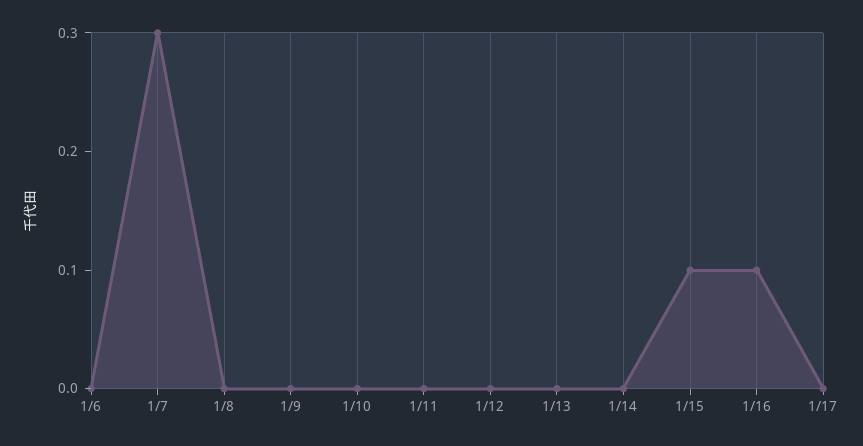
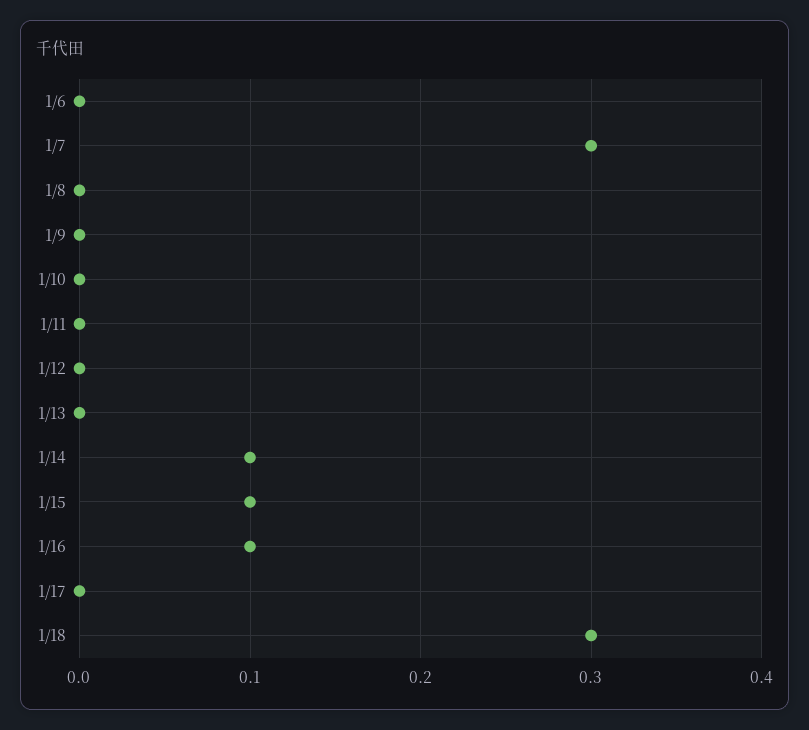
1/14: 0 -> 0.1
1/18: none -> 0.3

